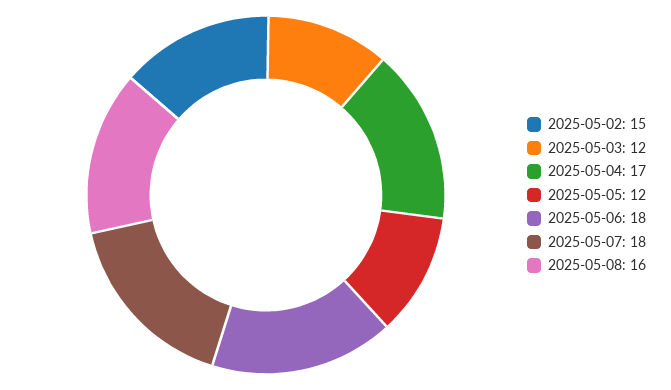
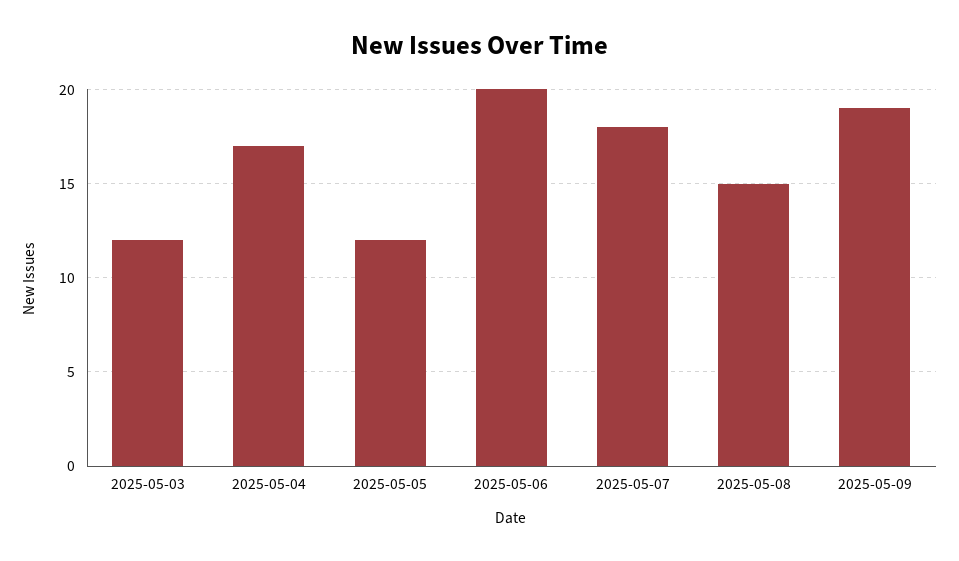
2025-05-02: 15 -> none
2025-05-06: 18 -> 20
2025-05-08: 16 -> 15
2025-05-09: none -> 19

